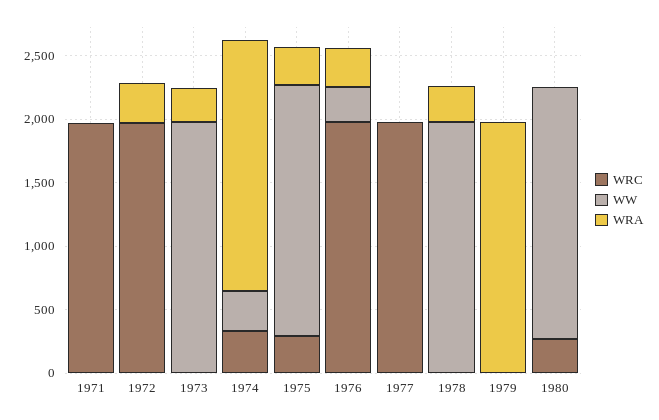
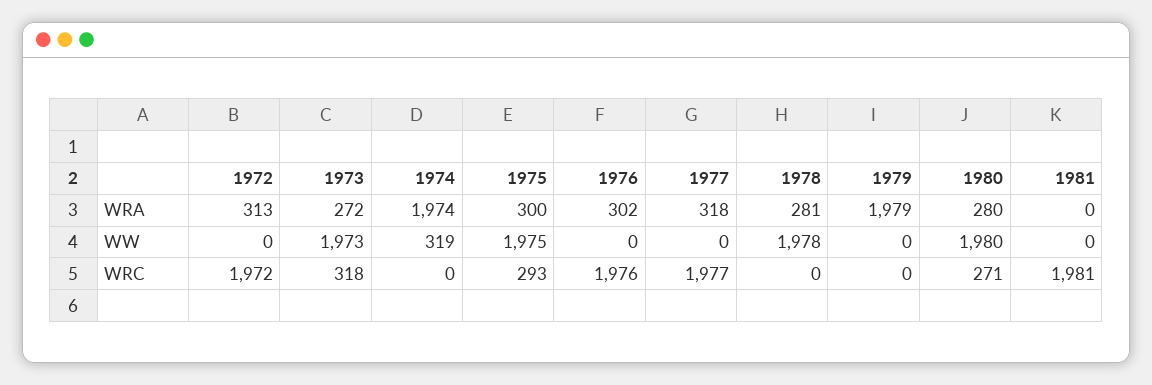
WRC, 1971: 2000 -> none
WW, 1971: 0 -> none
WRA, 1971: 0 -> none
WRC, 1973: 0 -> 318
WRC, 1974: 300 -> 0
WW, 1976: 300 -> 0
WRA, 1977: 0 -> 318
WRA, 1980: 0 -> 280
WRA, 1981: none -> 0
WW, 1981: none -> 0
WRC, 1981: none -> 1981

